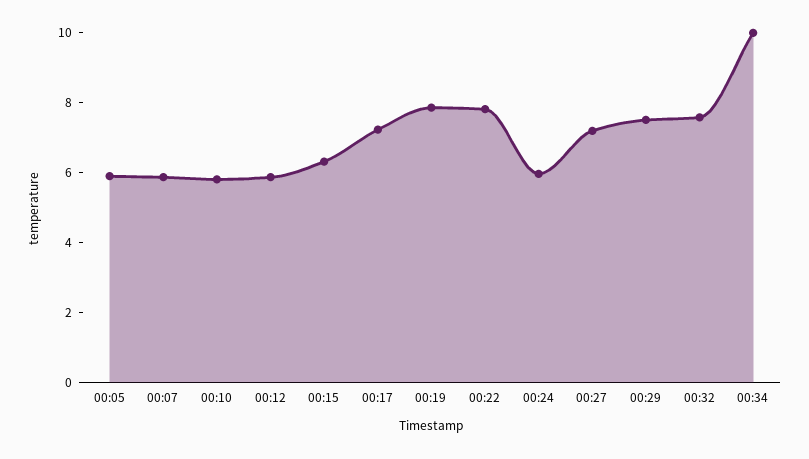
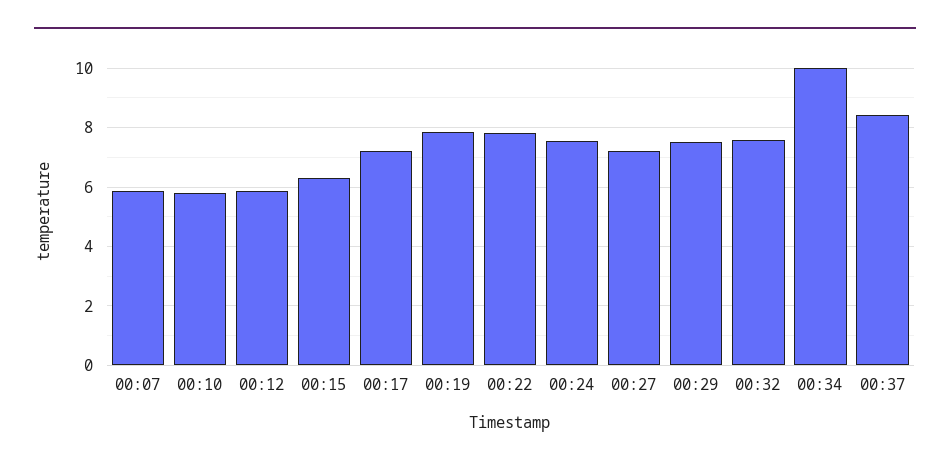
00:05: 6 -> none
00:24: 6 -> 7.5
00:37: none -> 8.5

